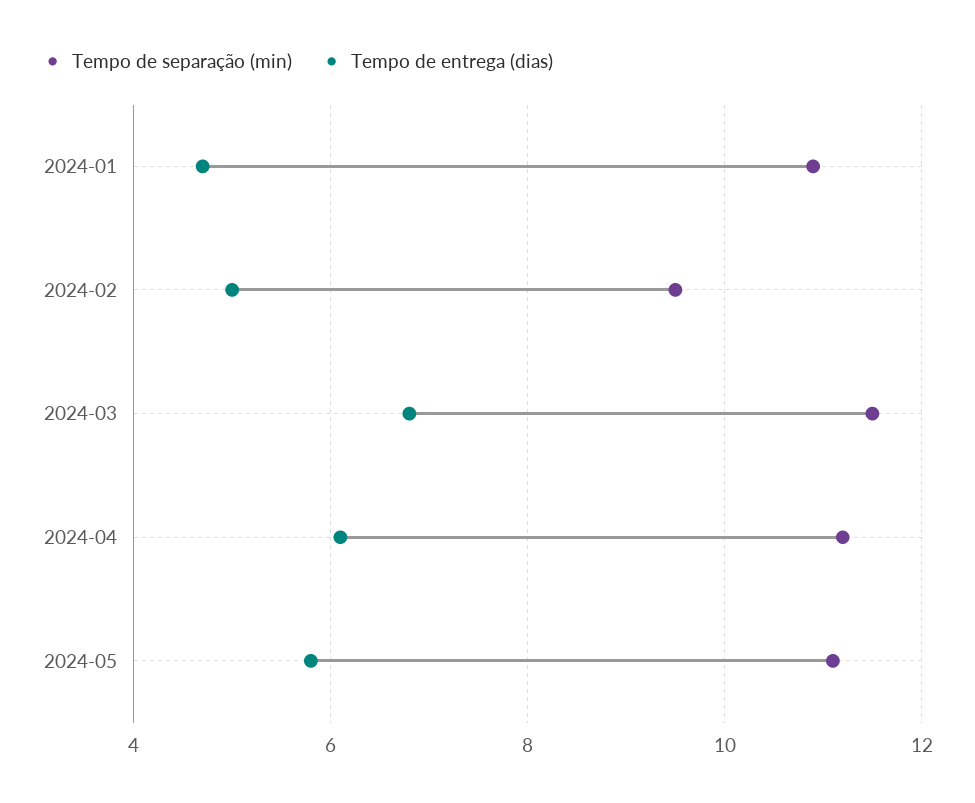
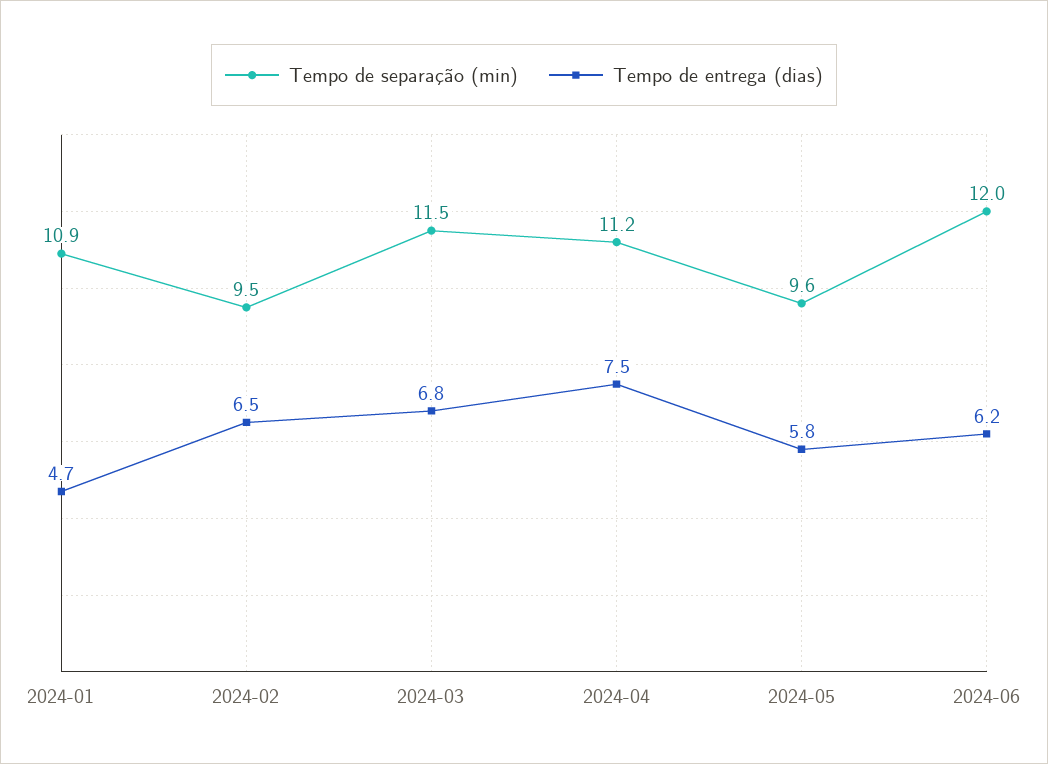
Tempo de entrega (dias), 2024-02: 5 -> 6.5
Tempo de entrega (dias), 2024-04: 6 -> 7.5
Tempo de separação (min), 2024-05: 11 -> 9.6
Tempo de separação (min), 2024-06: none -> 12
Tempo de entrega (dias), 2024-06: none -> 6.2

